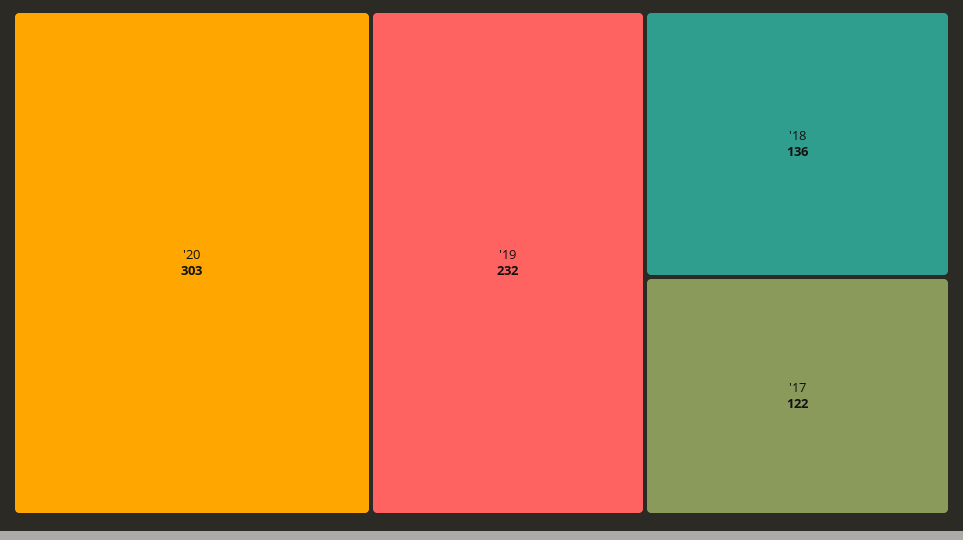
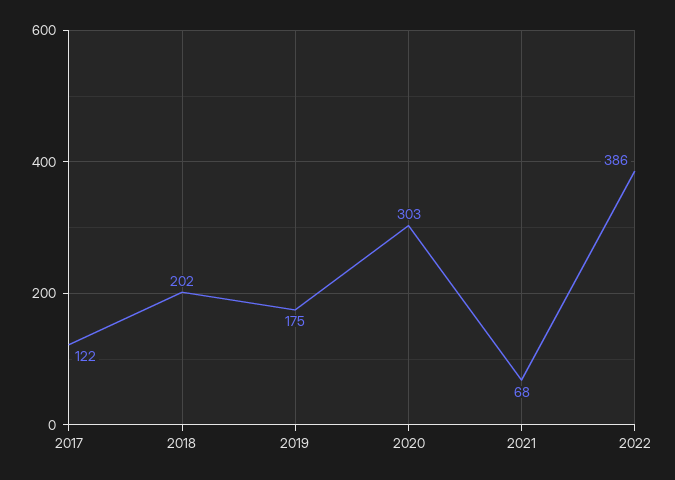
'19: 232 -> 175
'18: 136 -> 202
2021: none -> 68
2022: none -> 386

